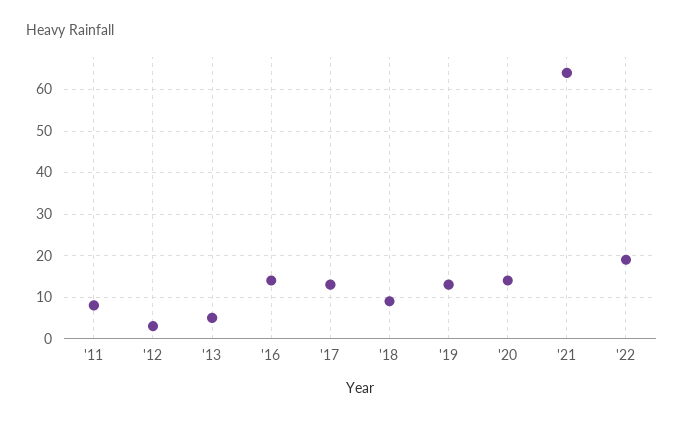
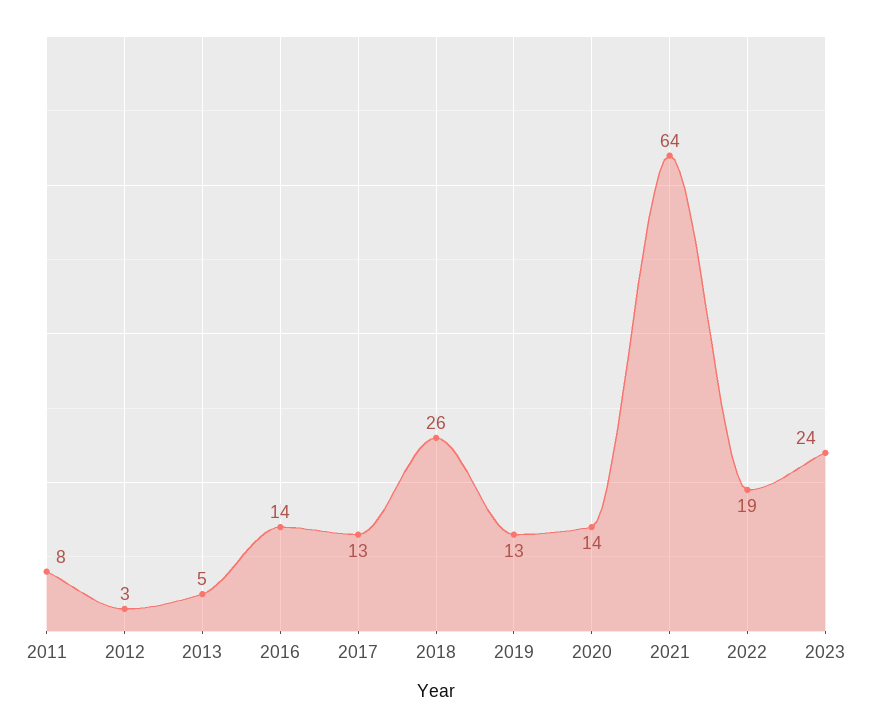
'18: 10 -> 26
2023: none -> 24

